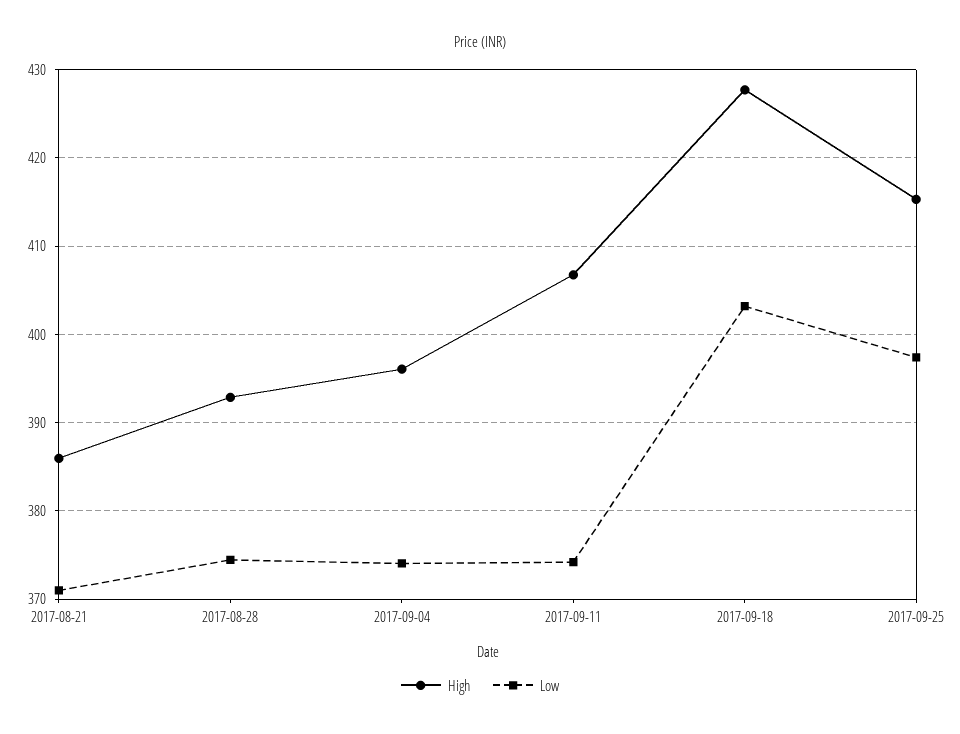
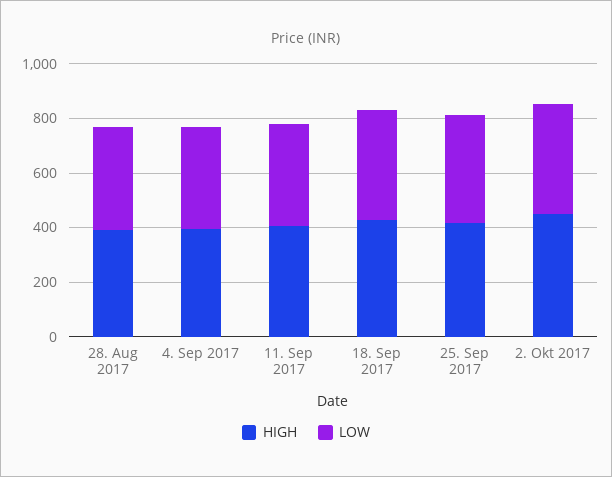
High, 2017-08-21: 386 -> none
Low, 2017-08-21: 371 -> none
High, 2. Okt 2017: none -> 450
Low, 2. Okt 2017: none -> 400

